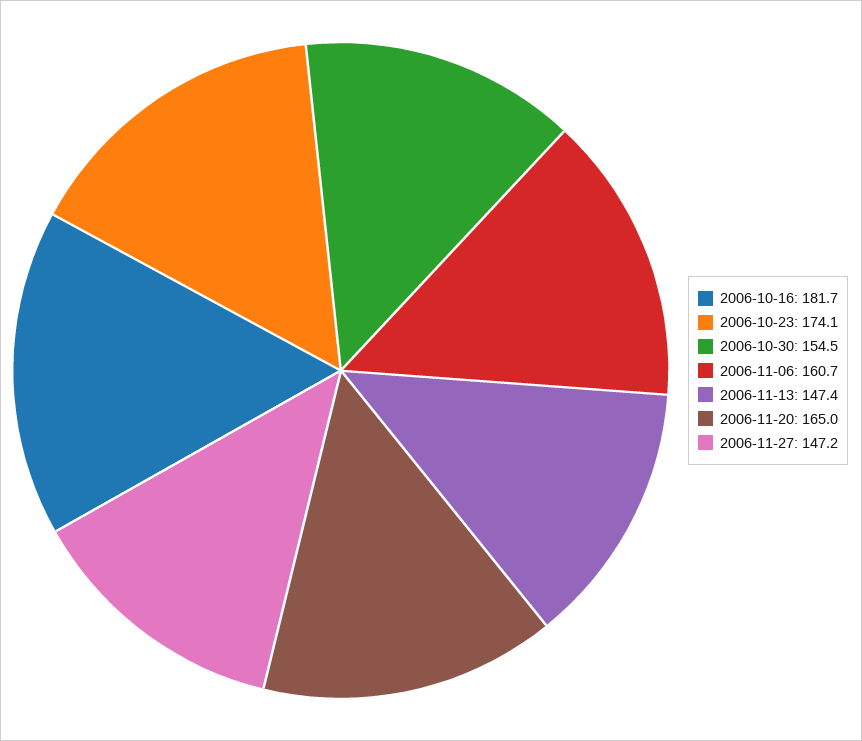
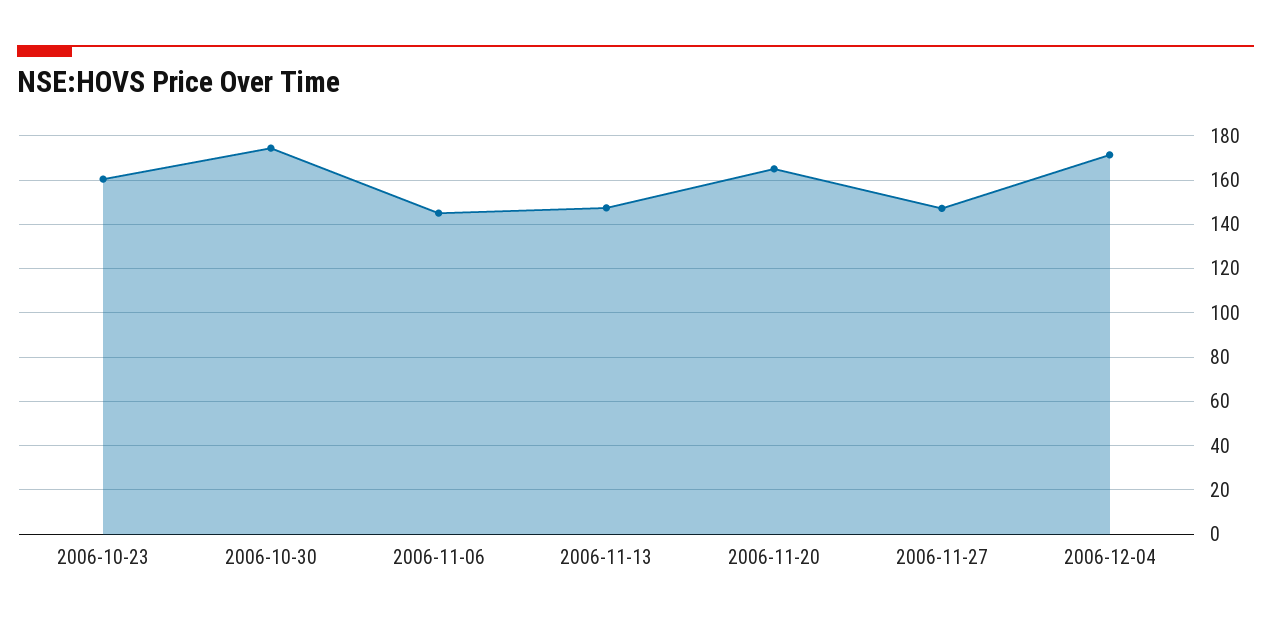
2006-10-16: 181.7 -> none
2006-10-23: 174.1 -> 160
2006-10-30: 154.5 -> 175
2006-11-06: 160.7 -> 145
2006-12-04: none -> 170

